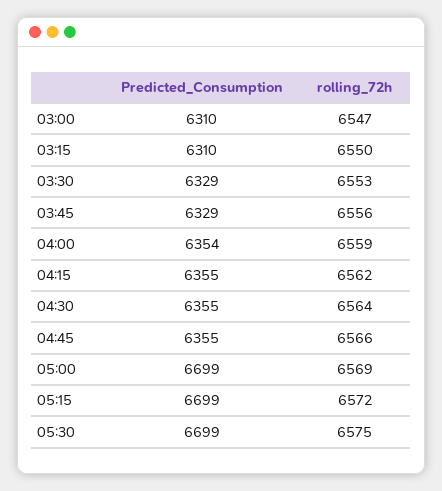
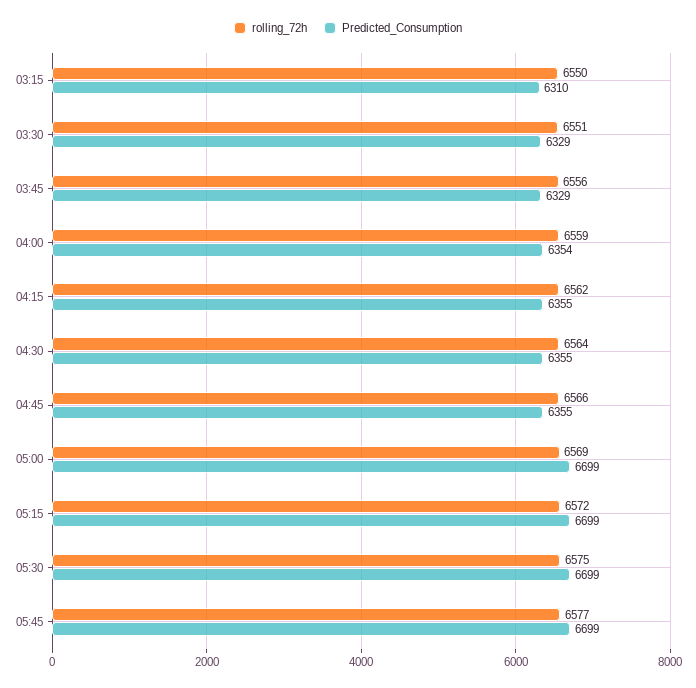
Predicted_Consumption, 03:00: 6310 -> none
rolling_72h, 03:00: 6547 -> none
rolling_72h, 03:30: 6553 -> 6551
rolling_72h, 05:45: none -> 6577
Predicted_Consumption, 05:45: none -> 6699

